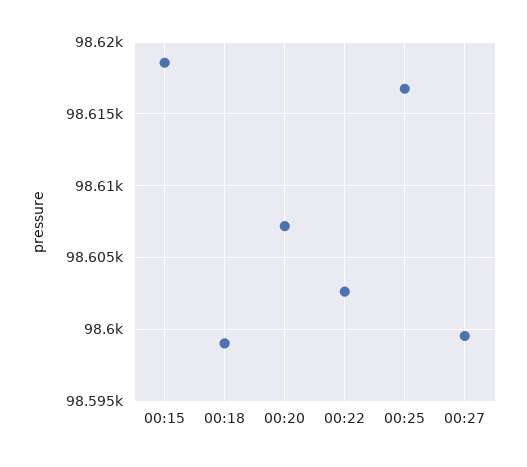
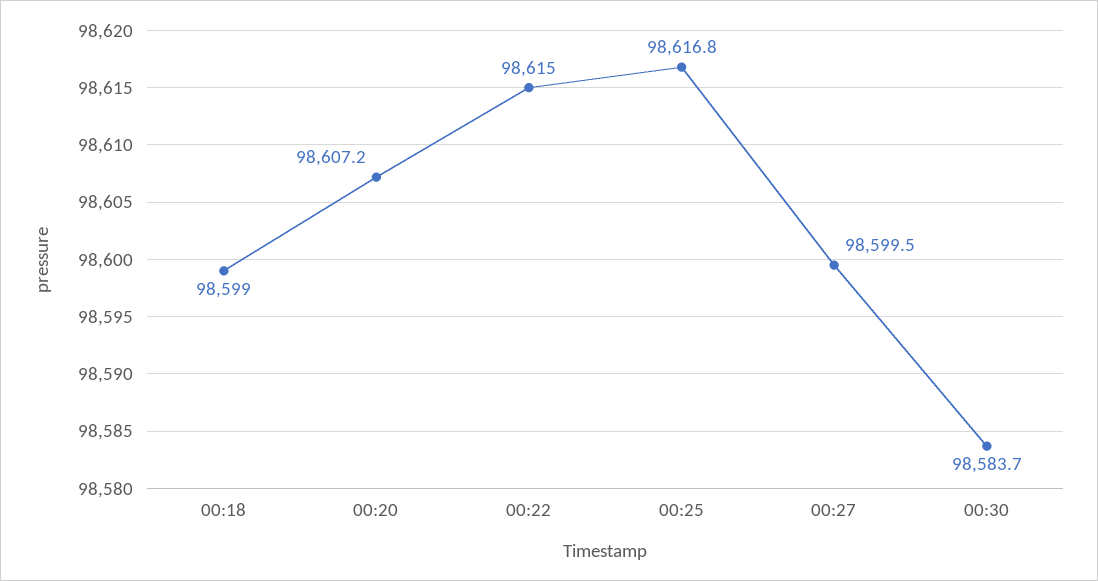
00:15: 98618.5 -> none
00:22: 98602.5 -> 98615
00:30: none -> 98583.7

